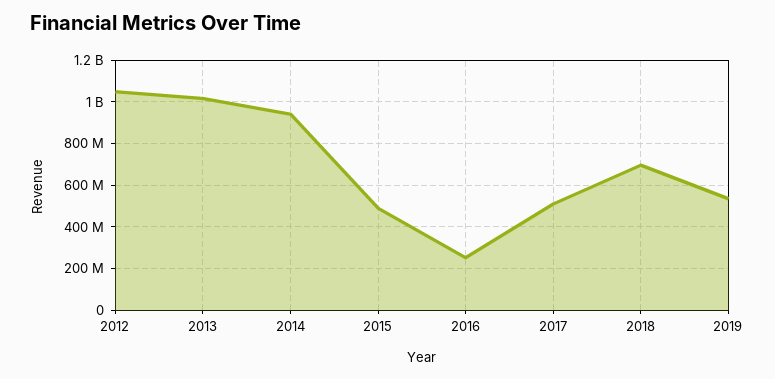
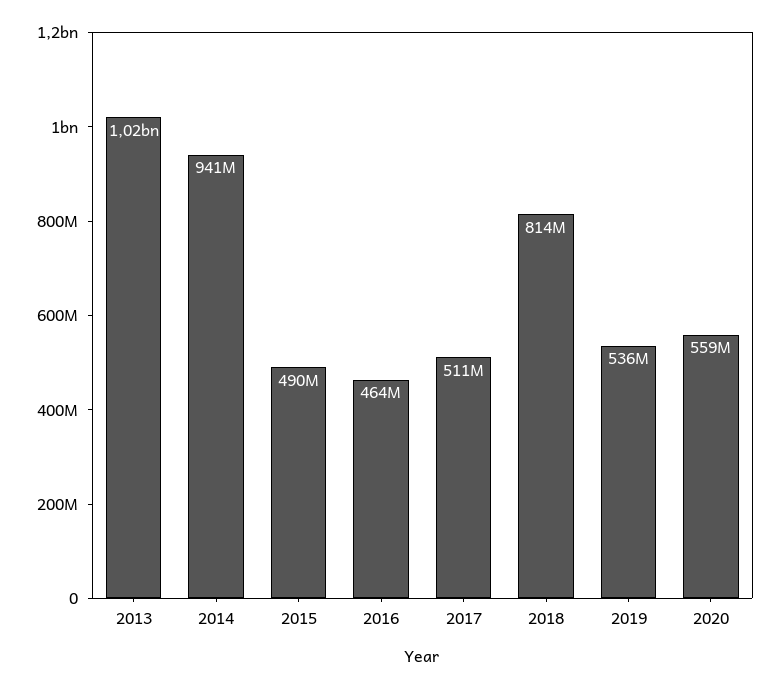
2012: 1050000000 -> none
2016: 250000000 -> 464000000
2018: 700000000 -> 814000000
2020: none -> 559000000

